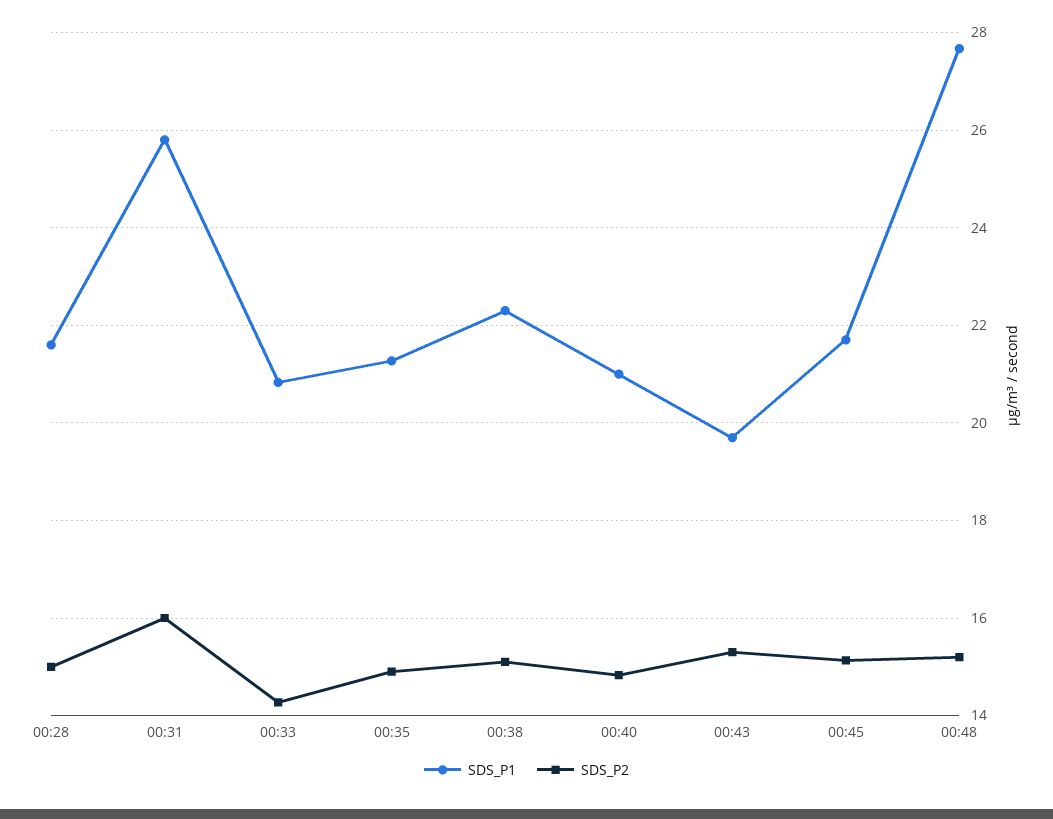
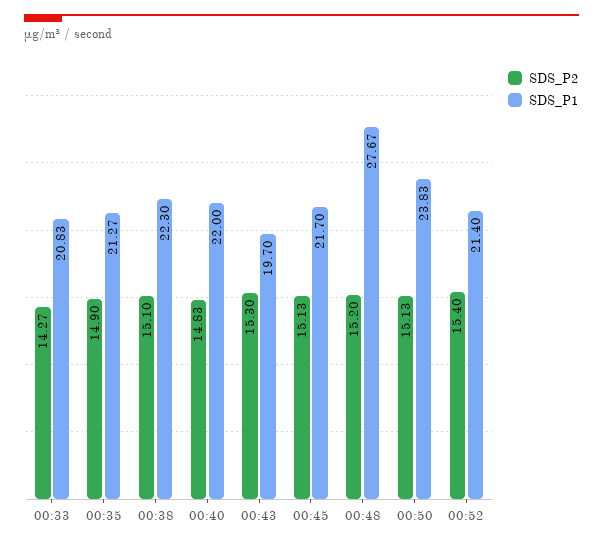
SDS_P1, 00:28: 21.6 -> none
SDS_P2, 00:28: 15 -> none
SDS_P1, 00:31: 25.8 -> none
SDS_P2, 00:31: 16 -> none
SDS_P1, 00:40: 21 -> 22
SDS_P2, 00:50: none -> 15.13
SDS_P1, 00:50: none -> 23.83
SDS_P2, 00:52: none -> 15.4
SDS_P1, 00:52: none -> 21.4

